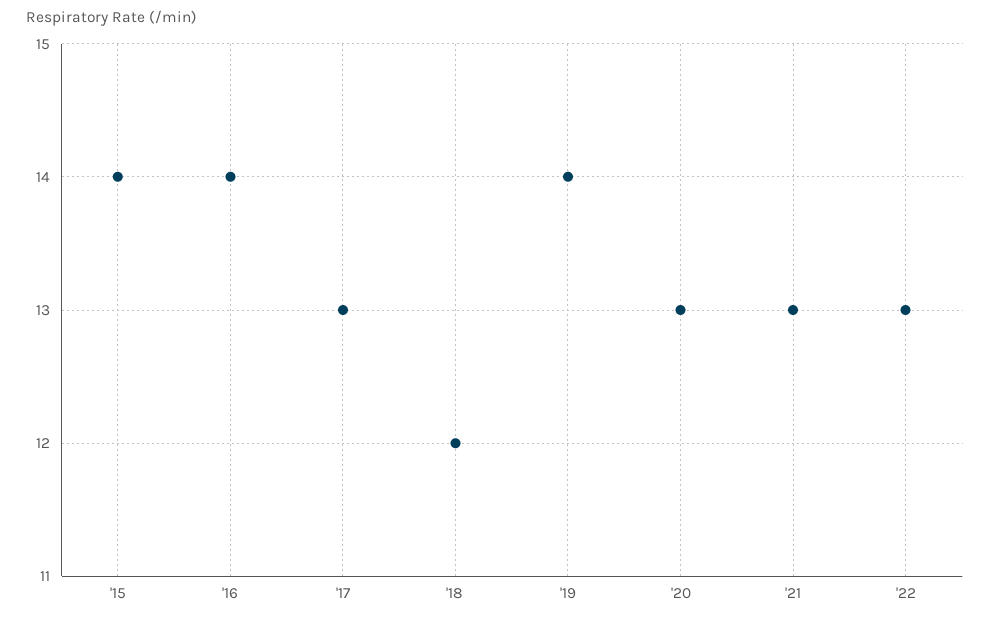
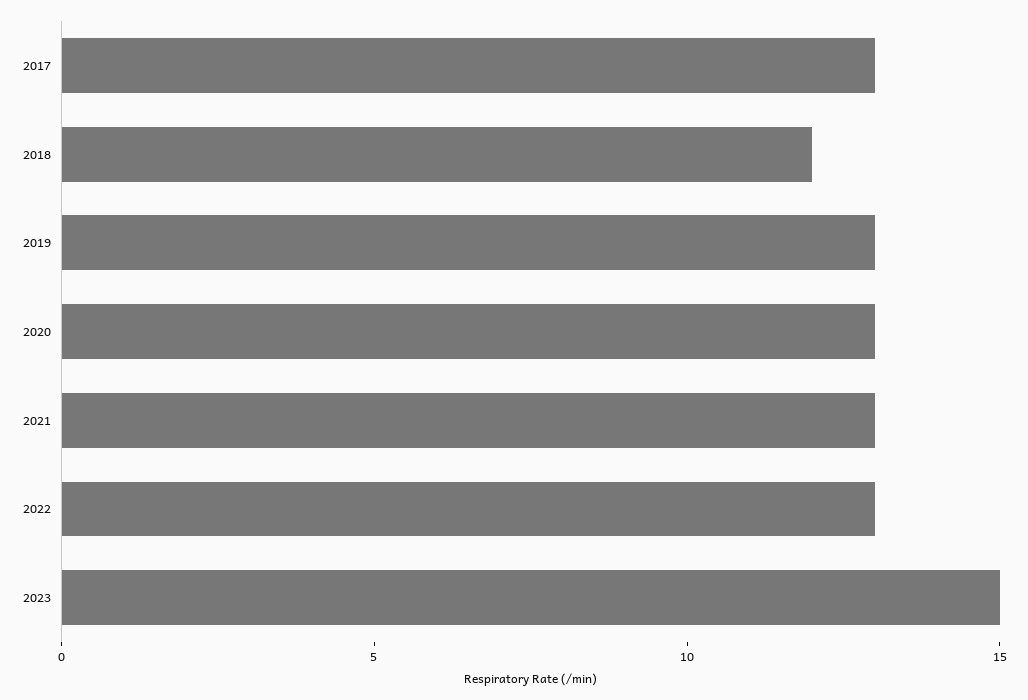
'15: 14 -> none
'16: 14 -> none
'19: 14 -> 13
2023: none -> 15

